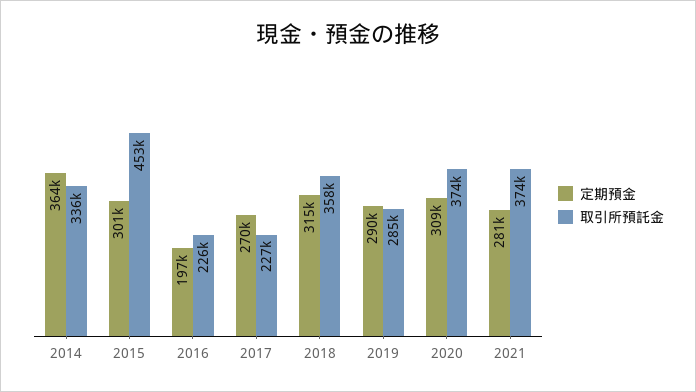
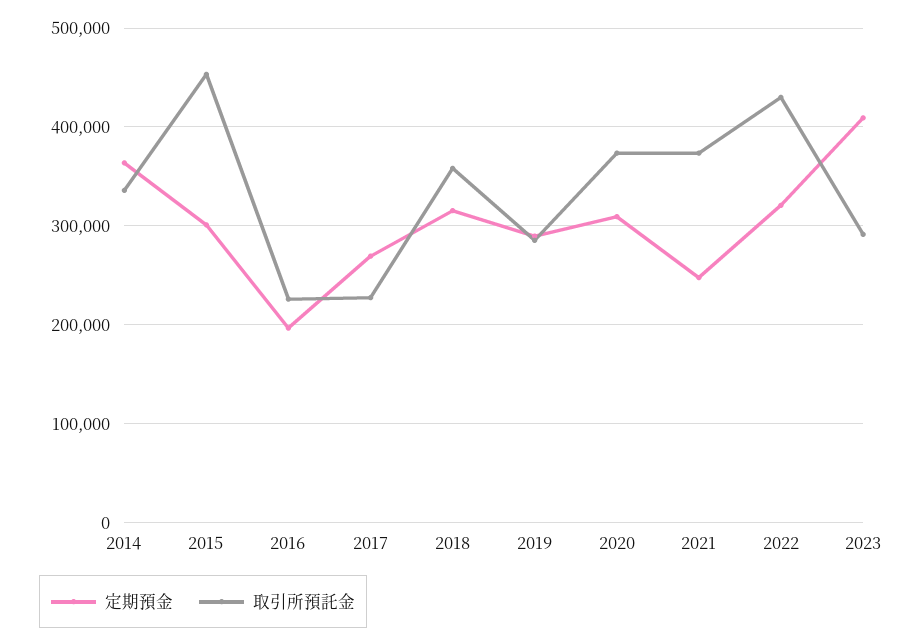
定期預金, 2021: 281000 -> 250000
定期預金, 2022: none -> 320000
取引所預託金, 2022: none -> 430000
定期預金, 2023: none -> 410000
取引所預託金, 2023: none -> 290000

